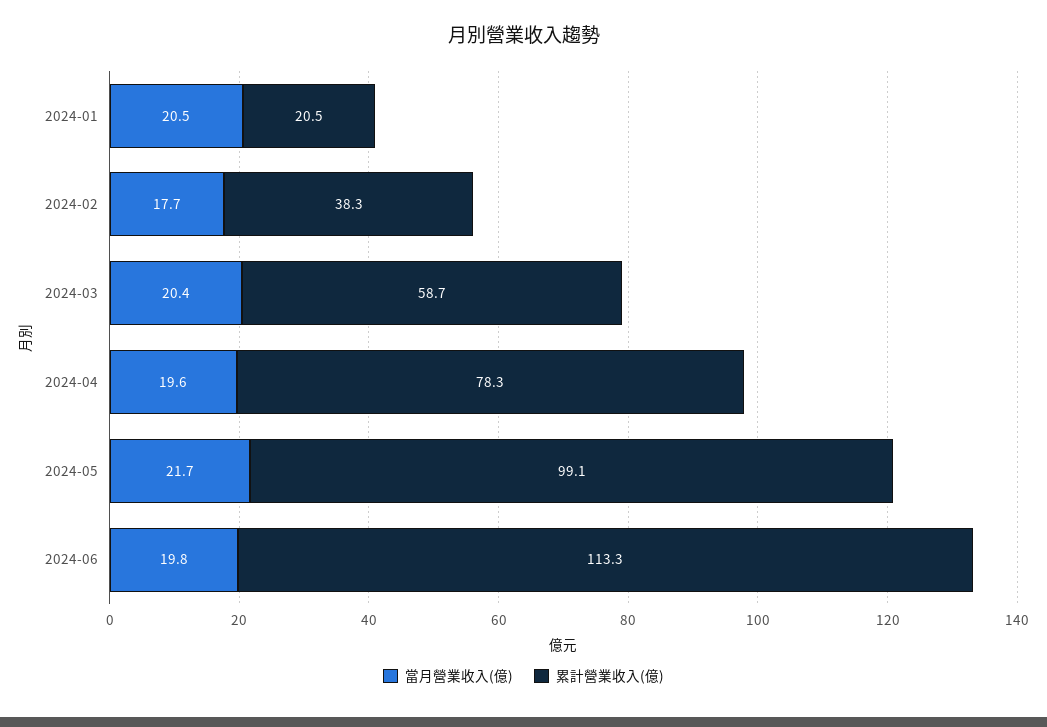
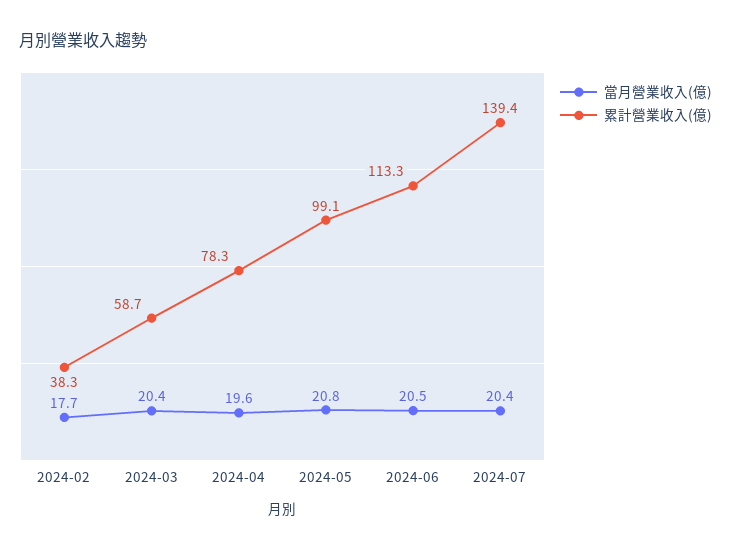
當月營業收入(億), 2024-01: 20.5 -> none
累計營業收入(億), 2024-01: 20.5 -> none
當月營業收入(億), 2024-05: 21.7 -> 20.8
當月營業收入(億), 2024-06: 19.8 -> 20.5
當月營業收入(億), 2024-07: none -> 20.4
累計營業收入(億), 2024-07: none -> 139.4

